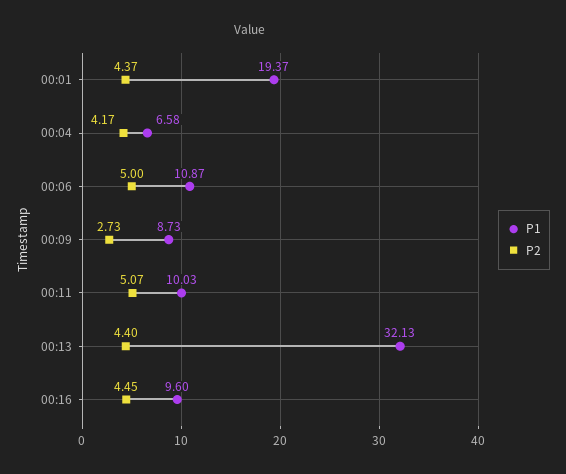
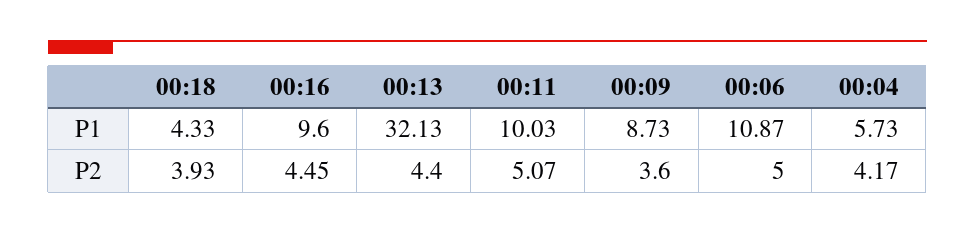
P1, 00:01: 19.37 -> none
P2, 00:01: 4.37 -> none
P1, 00:04: 6.58 -> 5.73
P2, 00:09: 2.73 -> 3.6
P1, 00:18: none -> 4.33
P2, 00:18: none -> 3.93

